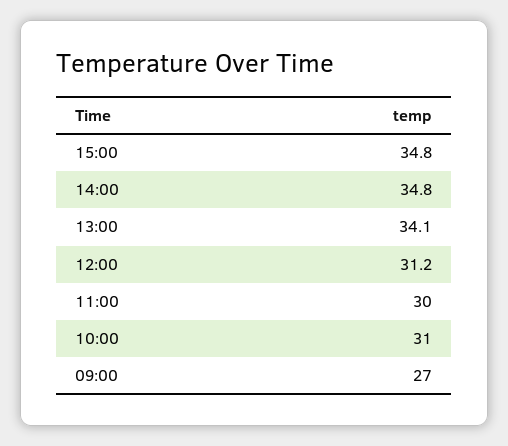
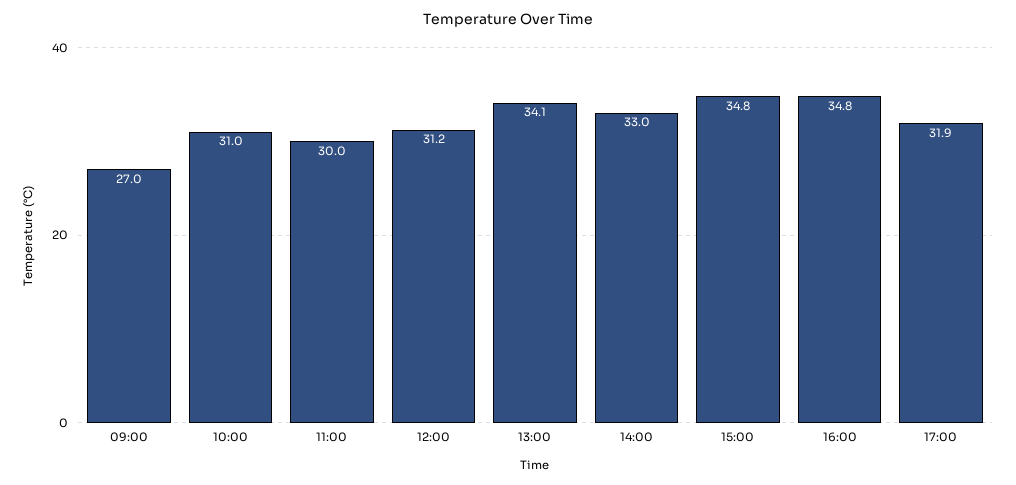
14:00: 34.8 -> 33
16:00: none -> 34.8
17:00: none -> 31.9

